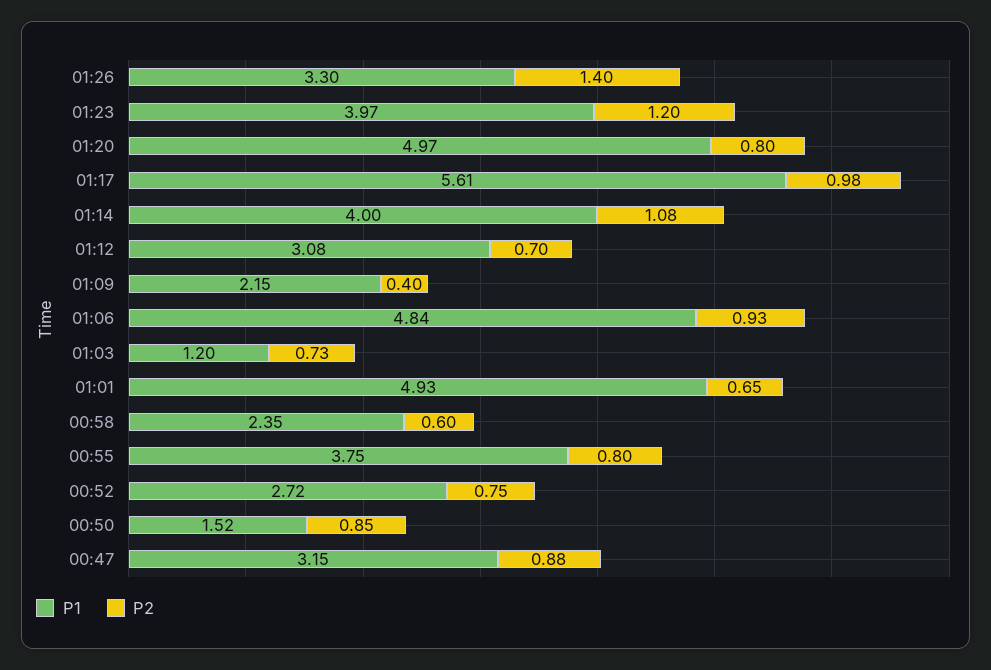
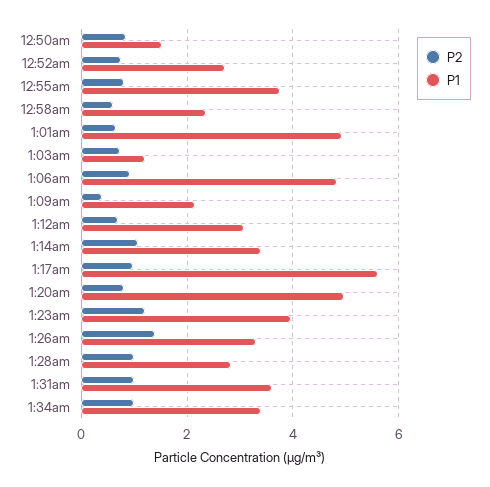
P1, 01:14: 4 -> 3.4
P1, 00:47: 3.15 -> none
P2, 00:47: 0.88 -> none
P2, 1:28am: none -> 1
P1, 1:28am: none -> 2.8
P2, 1:31am: none -> 1
P1, 1:31am: none -> 3.6
P2, 1:34am: none -> 1
P1, 1:34am: none -> 3.4

